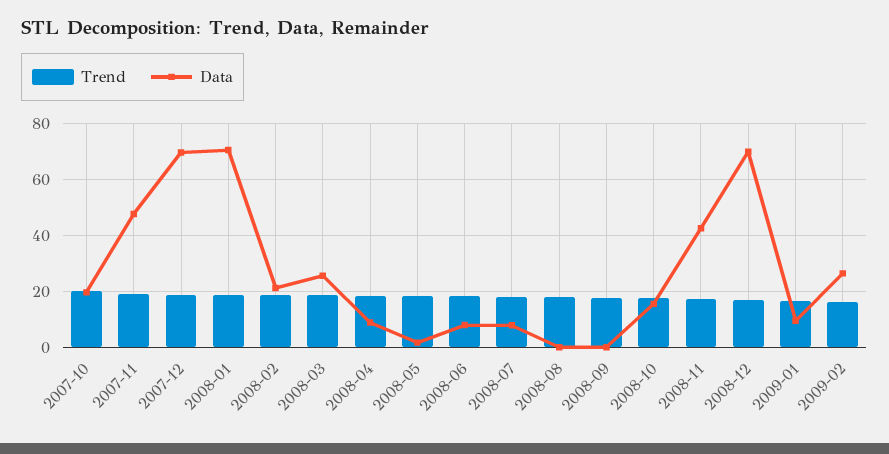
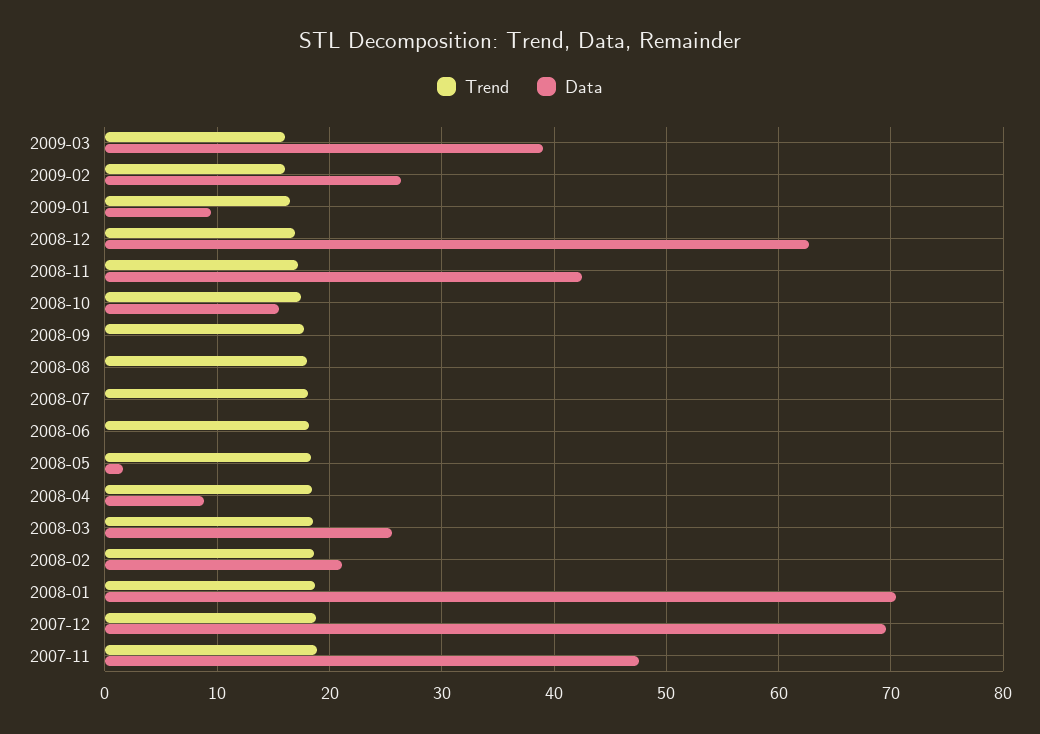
Trend, 2007-10: 20 -> none
Data, 2007-10: 20 -> none
Data, 2008-06: 7.5 -> 0
Data, 2008-07: 7.5 -> 0
Data, 2008-12: 70 -> 63
Trend, 2009-03: none -> 16
Data, 2009-03: none -> 39

